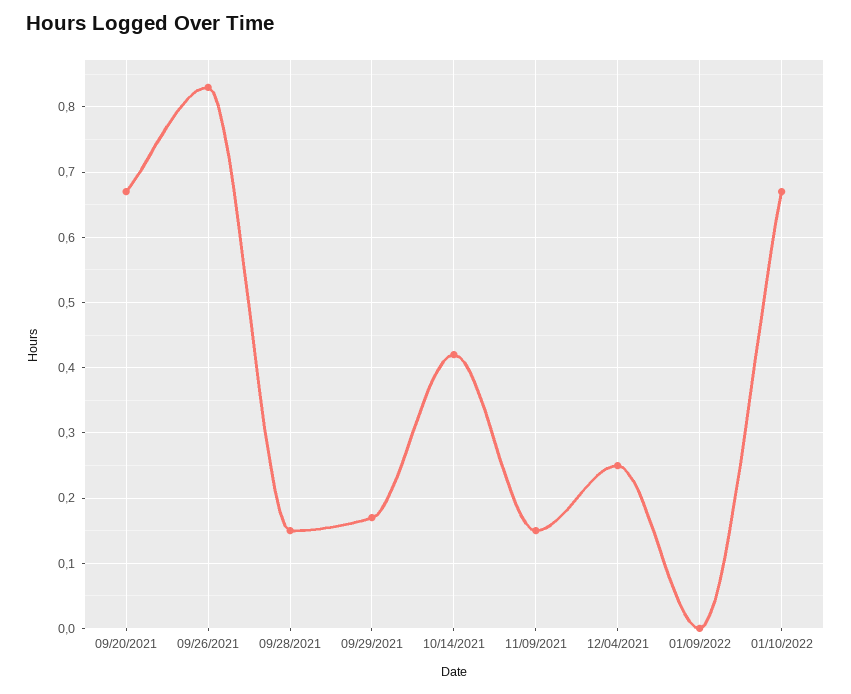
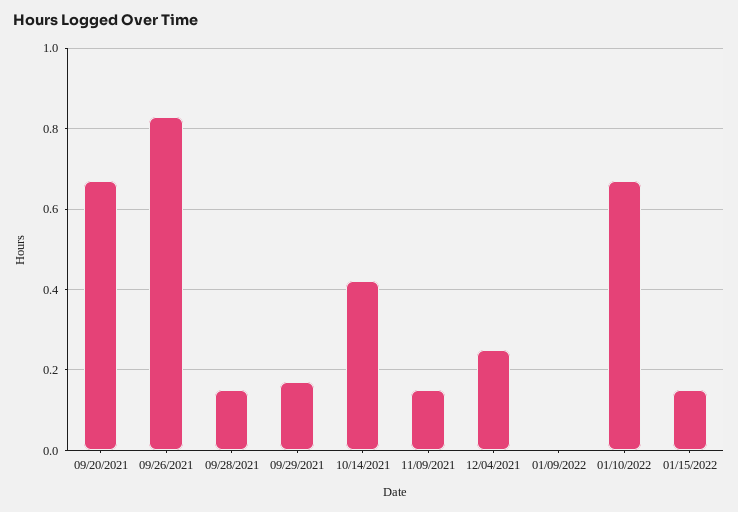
01/15/2022: none -> 0.15

